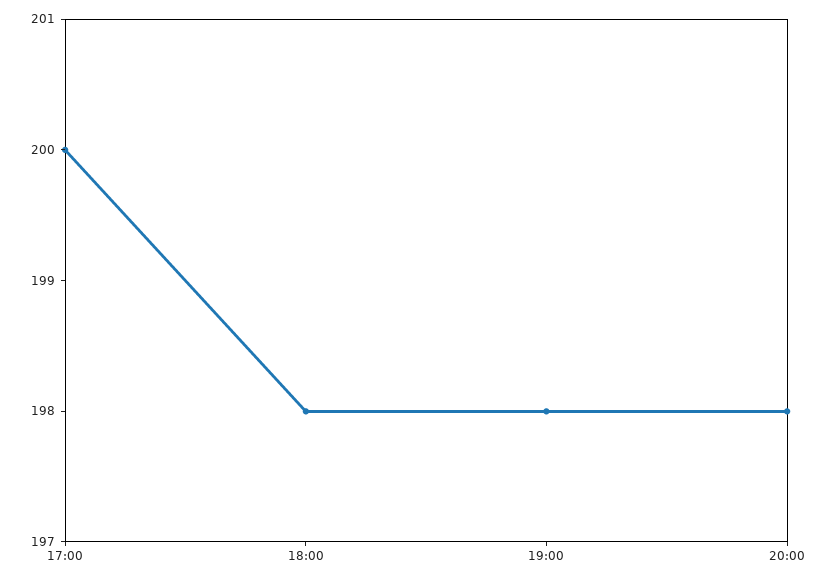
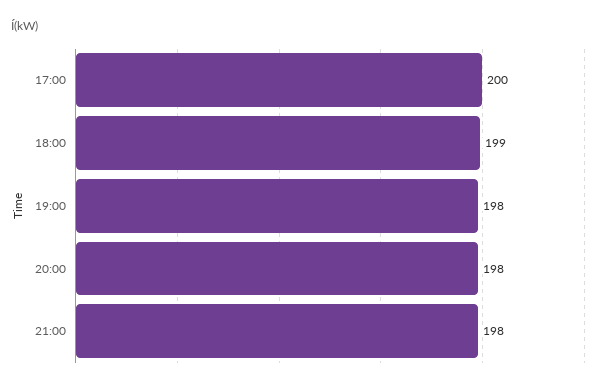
18:00: 198 -> 199
21:00: none -> 198

